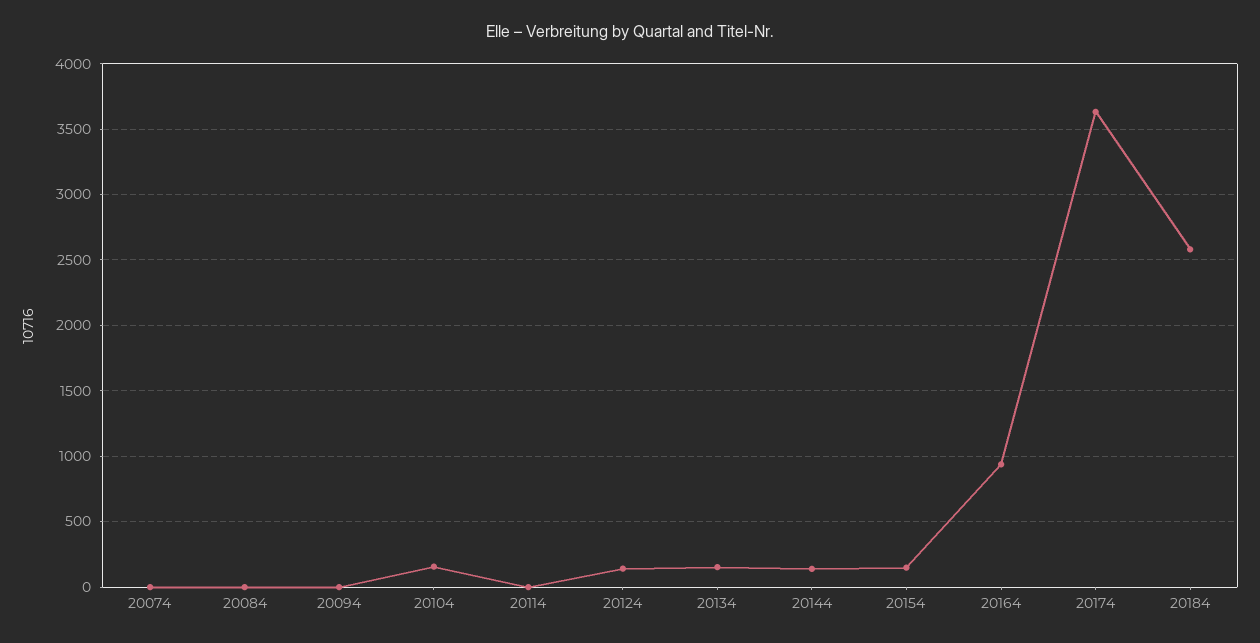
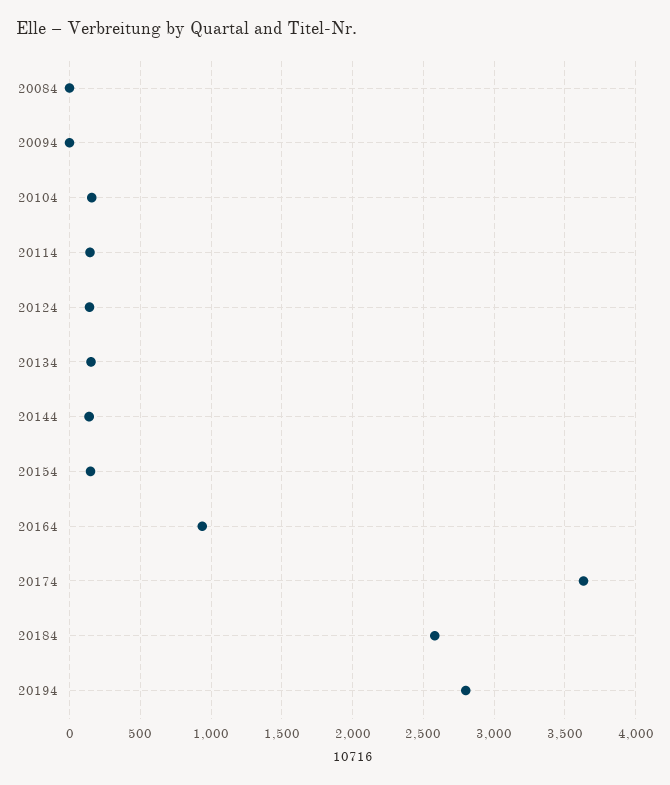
20074: 0 -> none
20114: 0 -> 150
20194: none -> 2800

